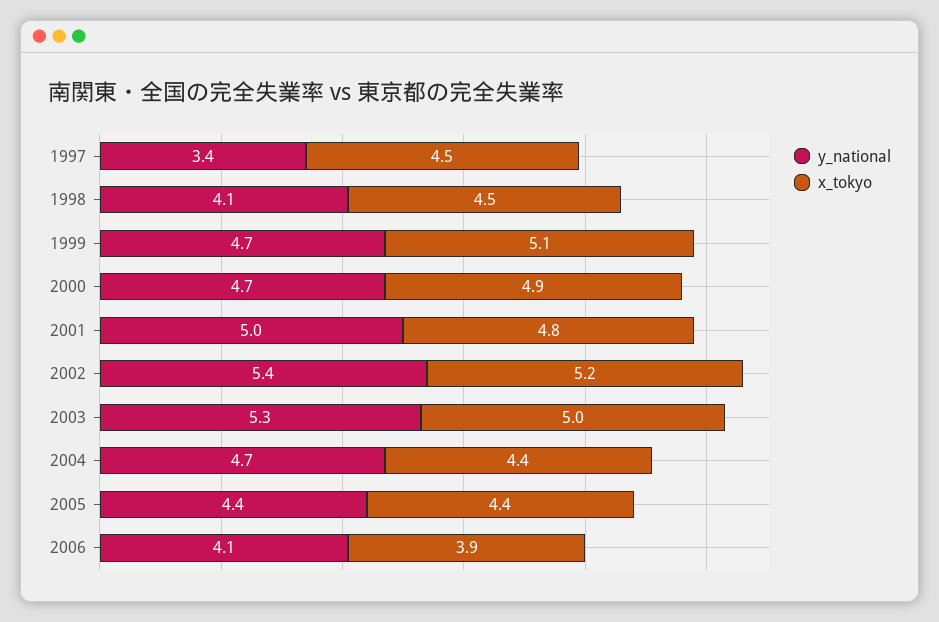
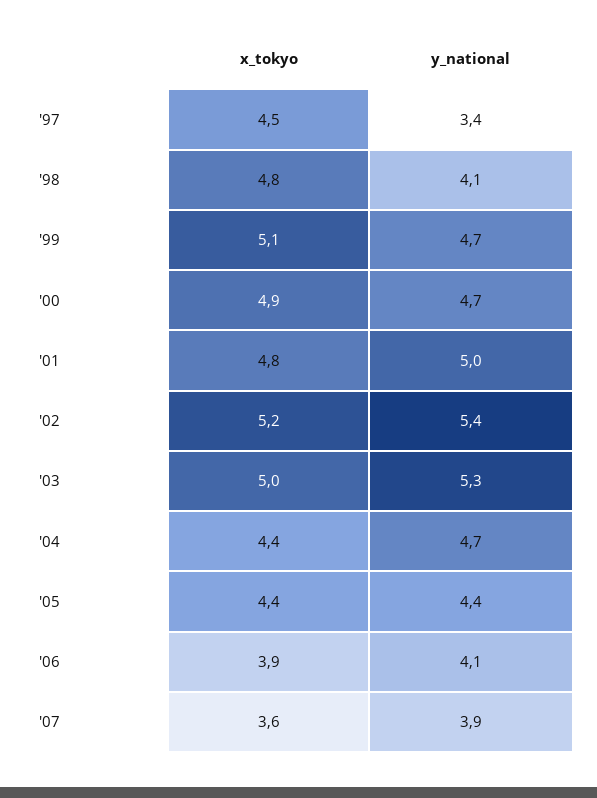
x_tokyo, 1998: 4.5 -> 4.8
x_tokyo, '07: none -> 3.6
y_national, '07: none -> 3.9

